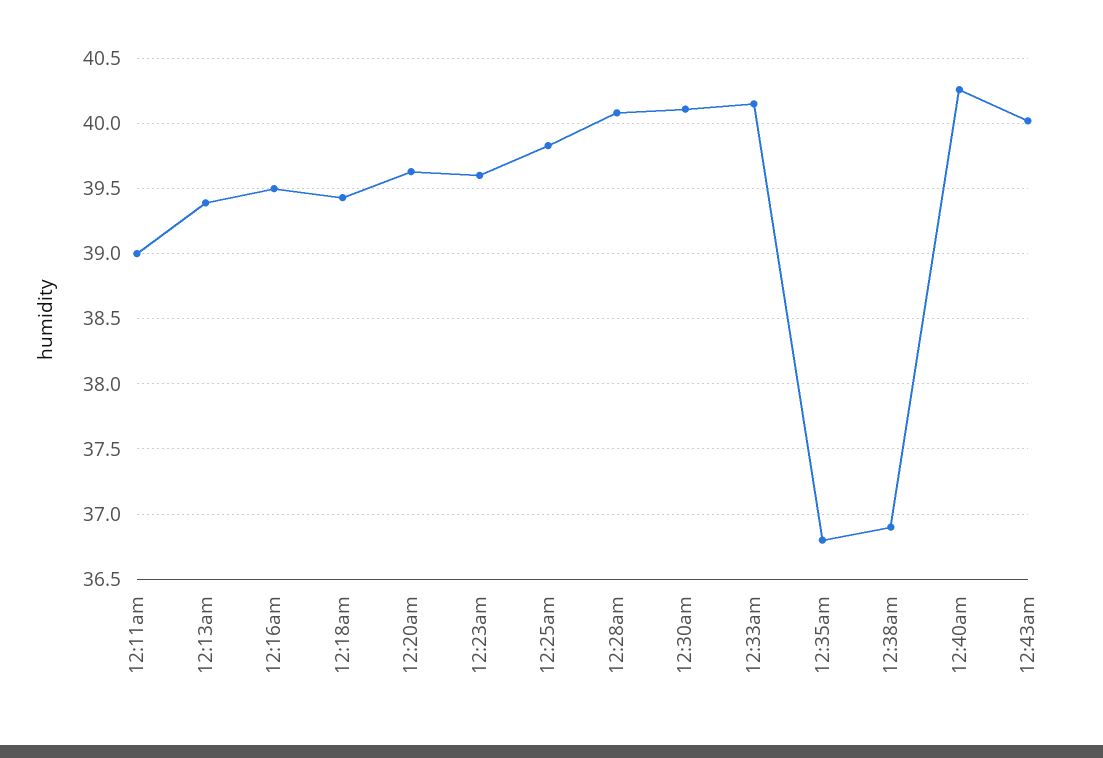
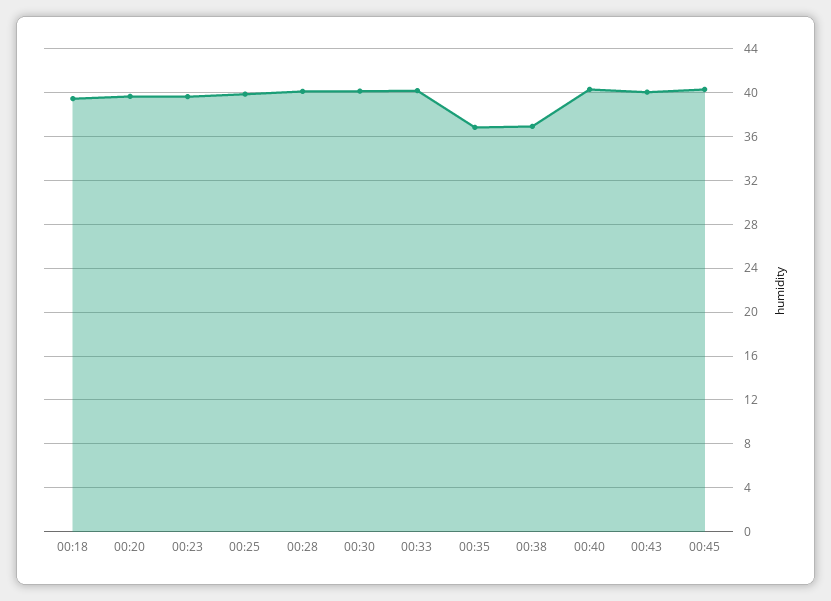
12:11am: 39 -> none
12:13am: 39.4 -> none
12:16am: 39.5 -> none
00:45: none -> 40

